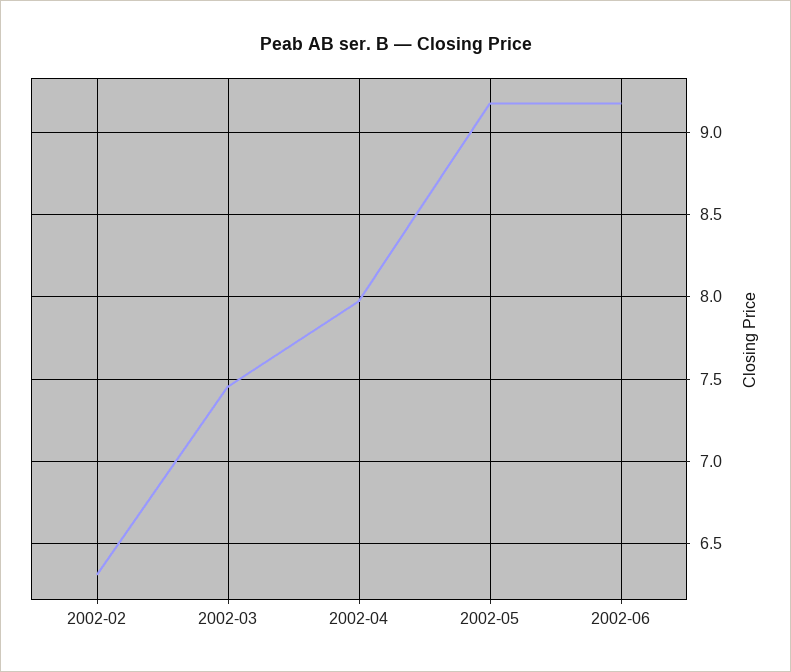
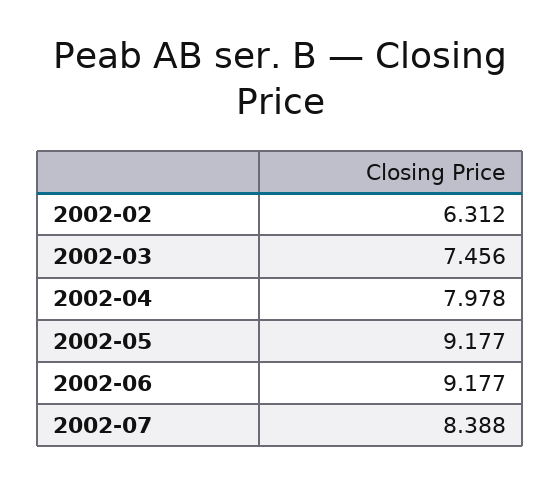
2002-07: none -> 8.388

